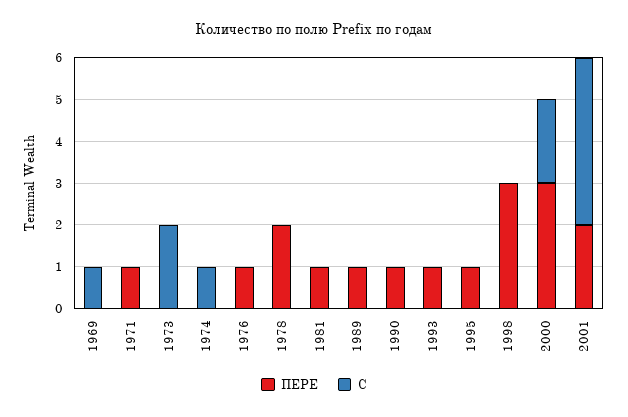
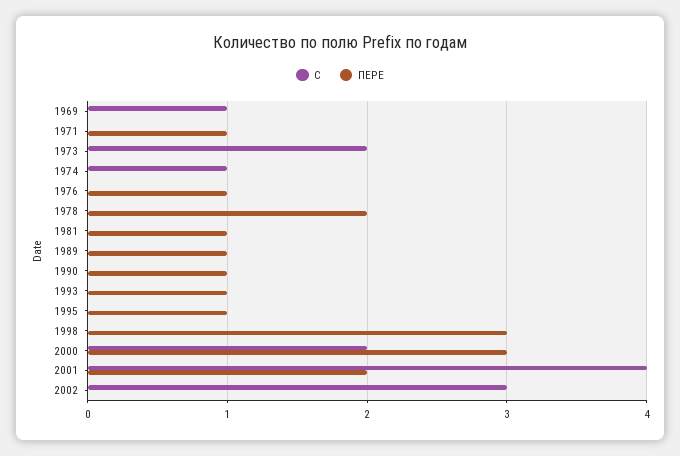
С, 2002: none -> 3
ПЕРЕ, 2002: none -> 0

